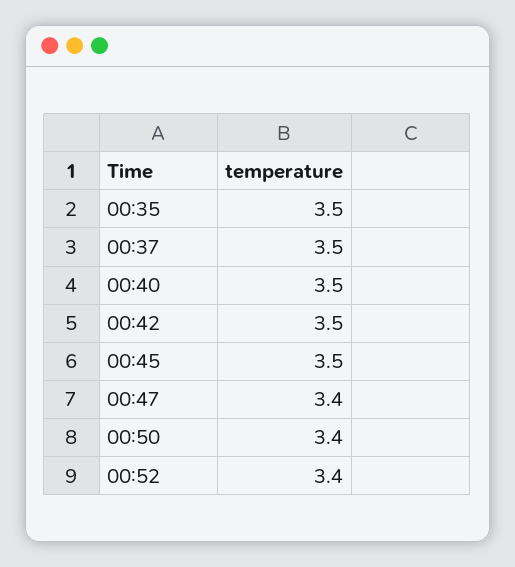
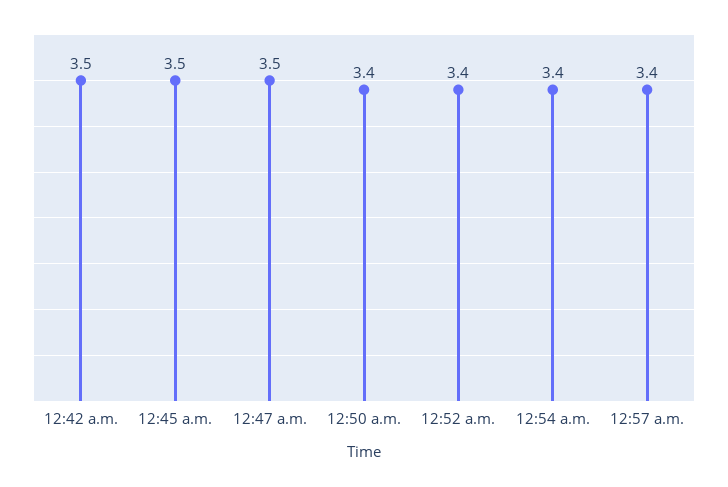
00:35: 3.5 -> none
00:37: 3.5 -> none
00:40: 3.5 -> none
00:47: 3.4 -> 3.5
12:54 a.m.: none -> 3.4
12:57 a.m.: none -> 3.4

